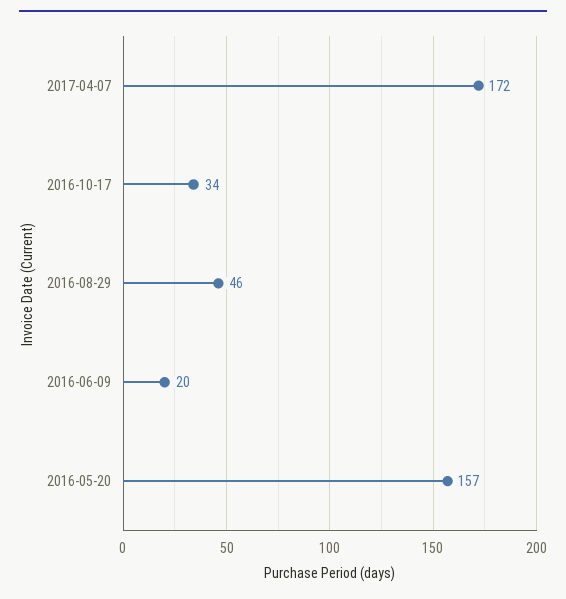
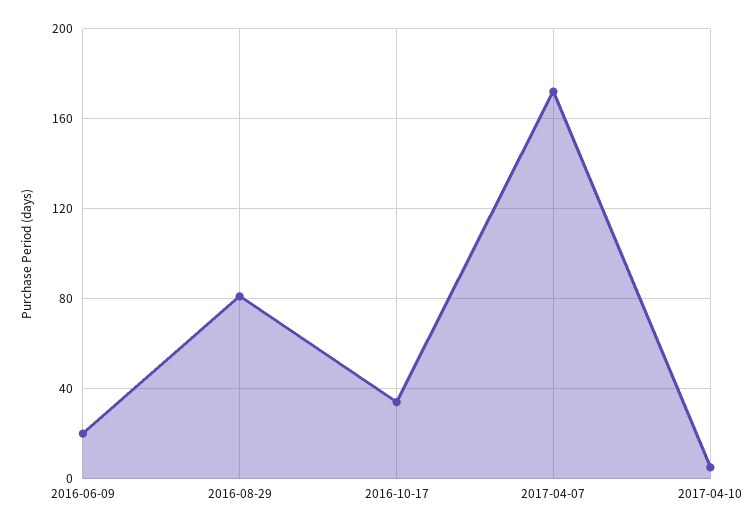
2016-08-29: 46 -> 80
2016-05-20: 157 -> none
2017-04-10: none -> 5

